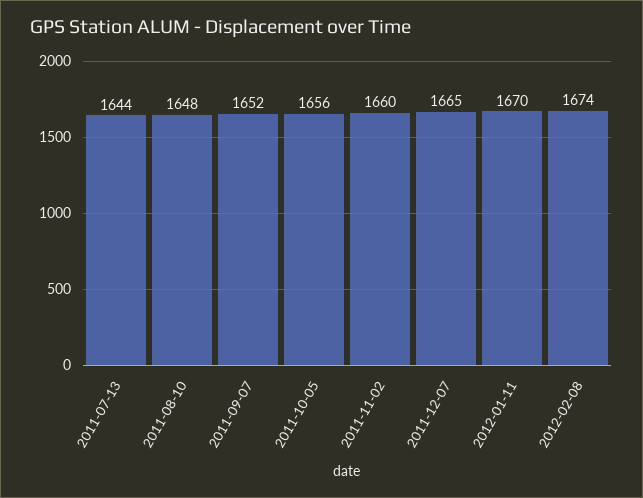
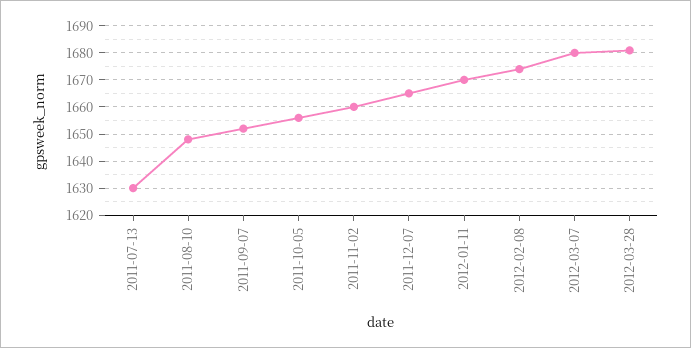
2011-07-13: 1644 -> 1630
2012-03-07: none -> 1680
2012-03-28: none -> 1680

